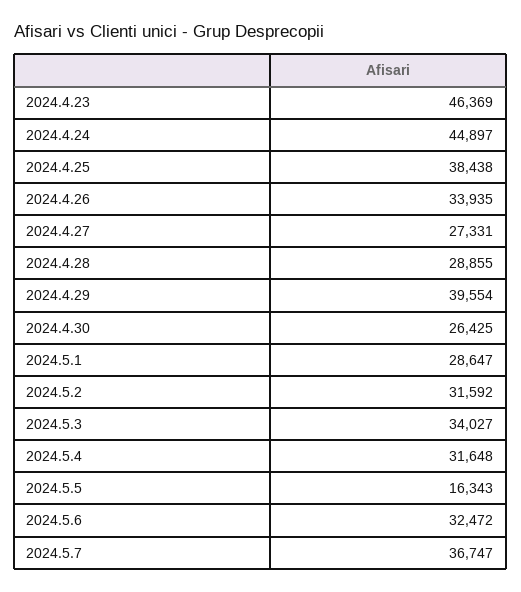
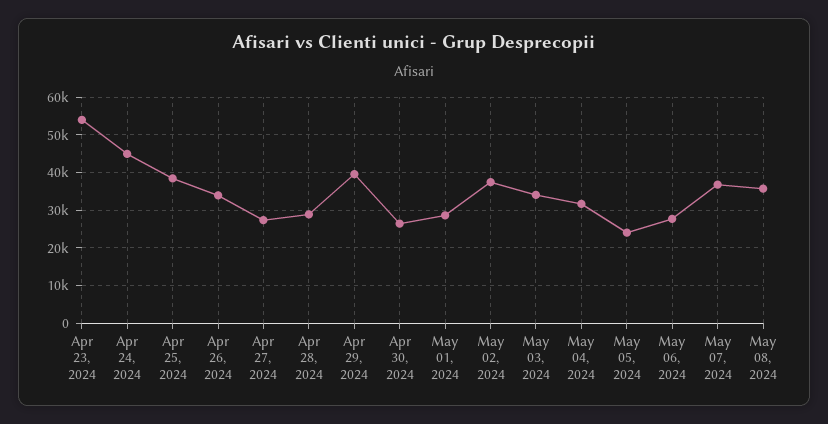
2024.4.23: 46369 -> 54000
2024.5.2: 31592 -> 38000
2024.5.5: 16343 -> 24000
2024.5.6: 32472 -> 28000
May 08, 2024: none -> 36000

